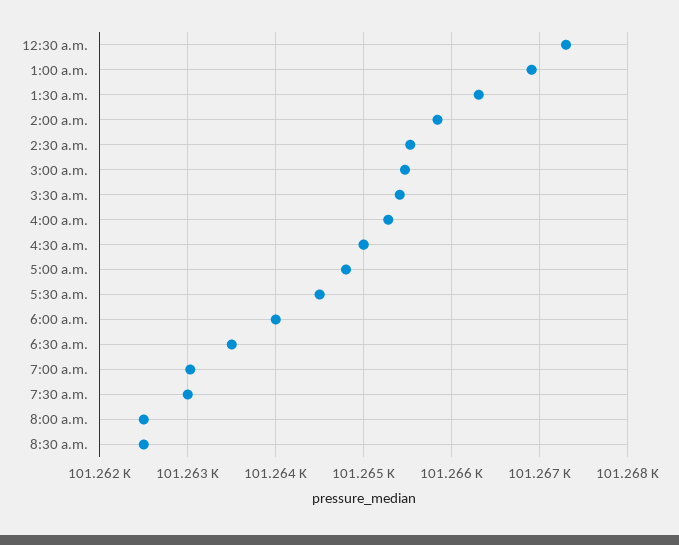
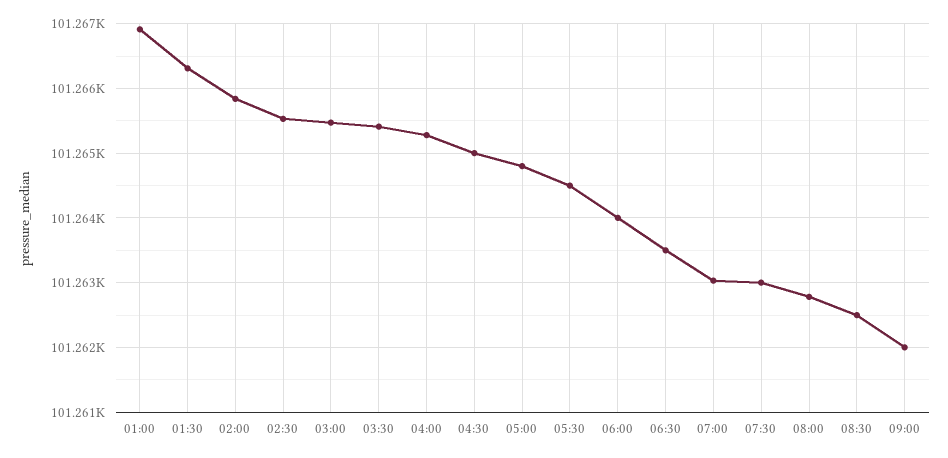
12:30 a.m.: 101267.3 -> none
8:00 a.m.: 101262.5 -> 101262.8
09:00: none -> 101262

